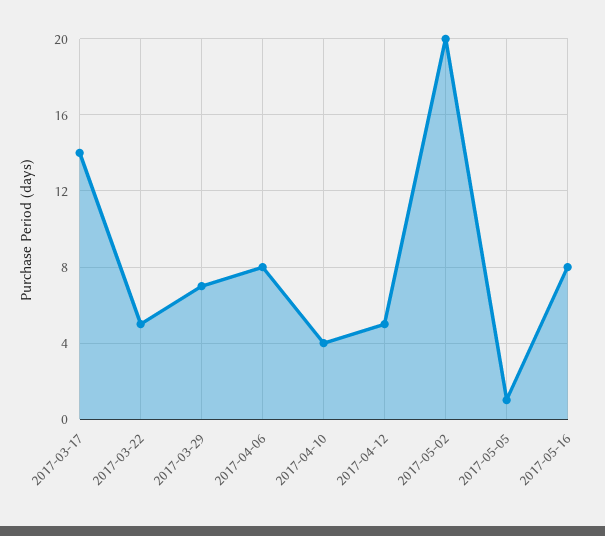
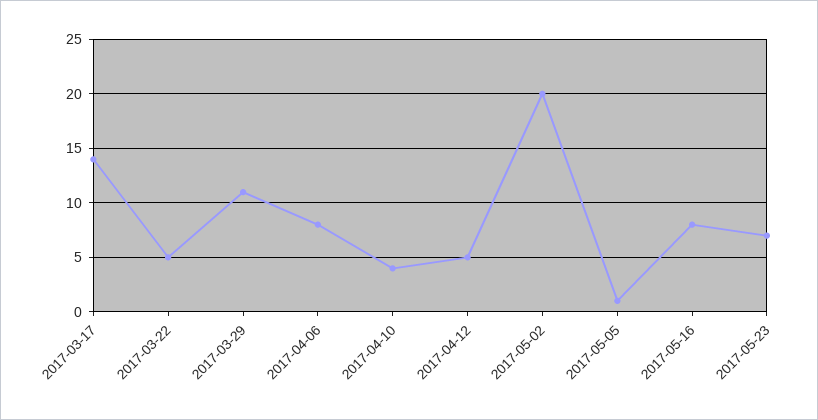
2017-03-29: 7 -> 11
2017-05-23: none -> 7

